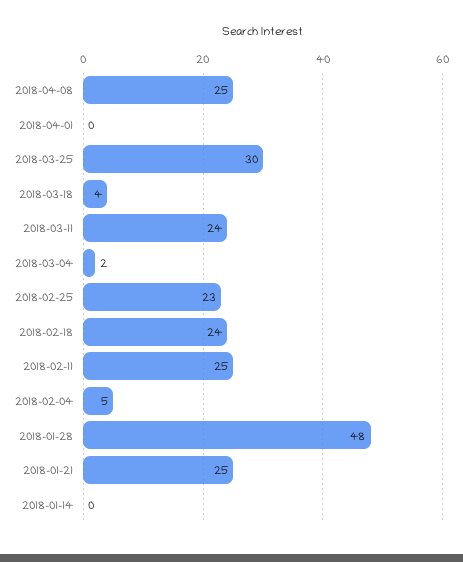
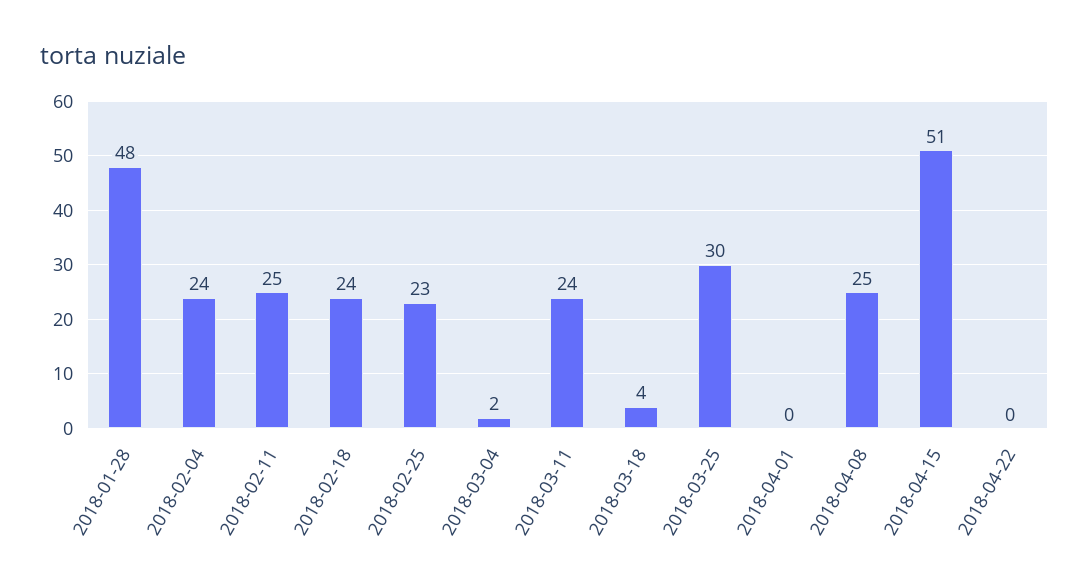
2018-02-04: 5 -> 24
2018-01-21: 25 -> none
2018-01-14: 0 -> none
2018-04-15: none -> 51
2018-04-22: none -> 0

